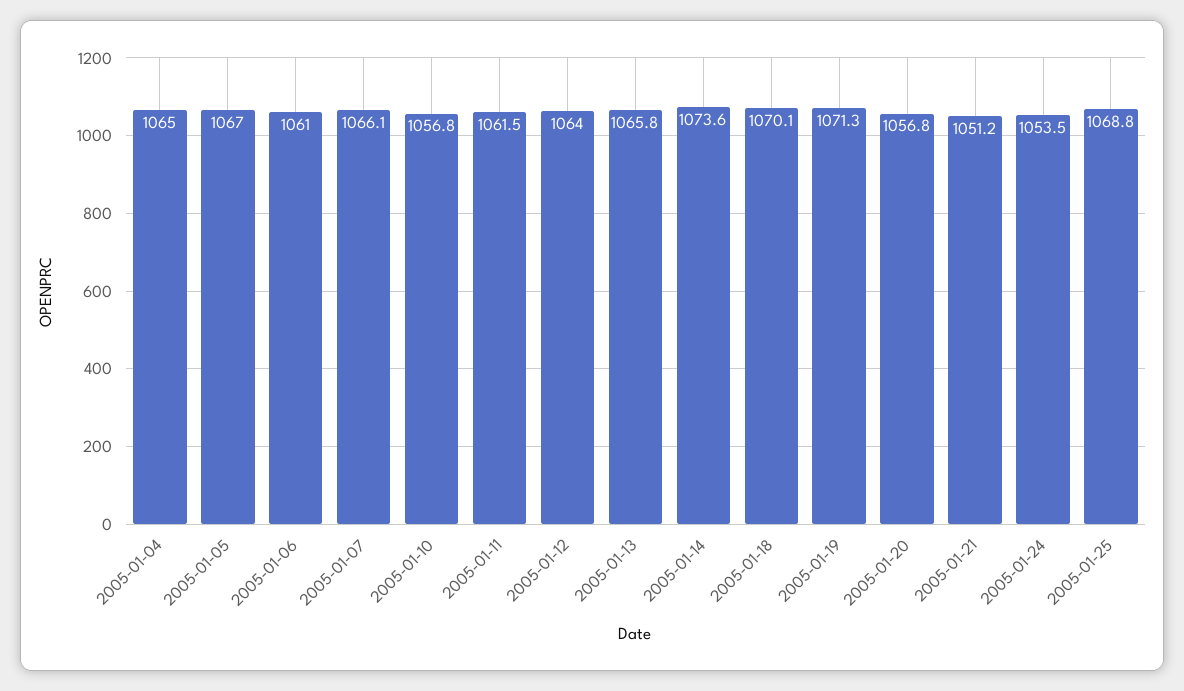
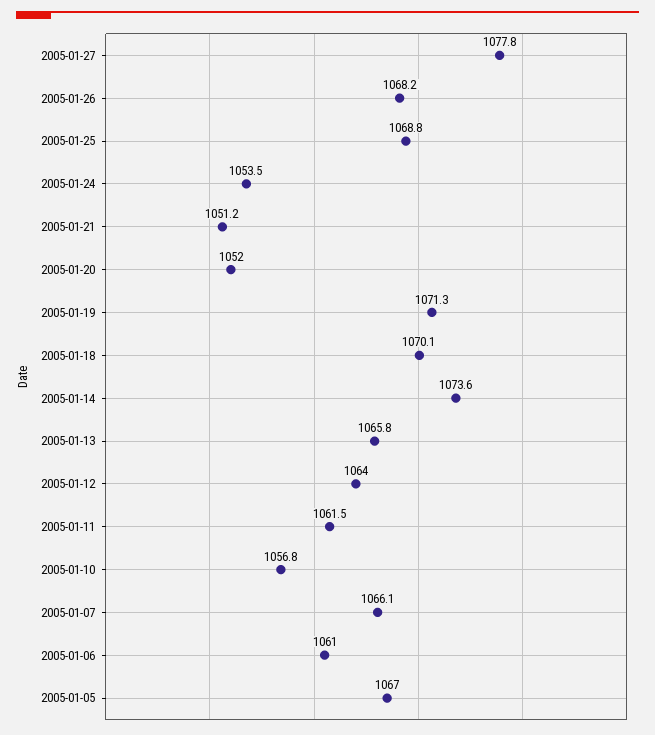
2005-01-04: 1065 -> none
2005-01-20: 1056.8 -> 1052
2005-01-27: none -> 1077.8
2005-01-26: none -> 1068.2

